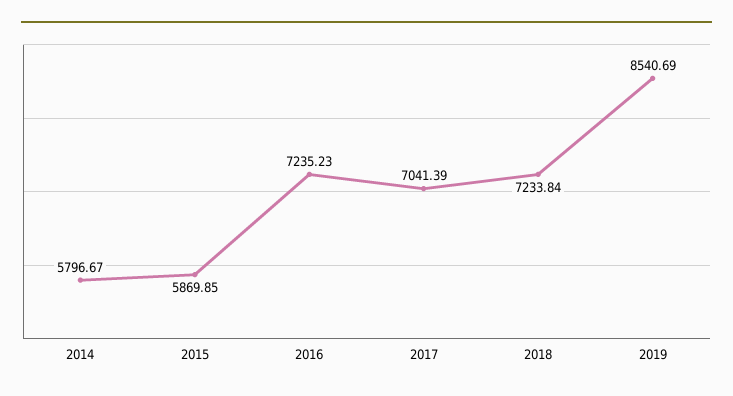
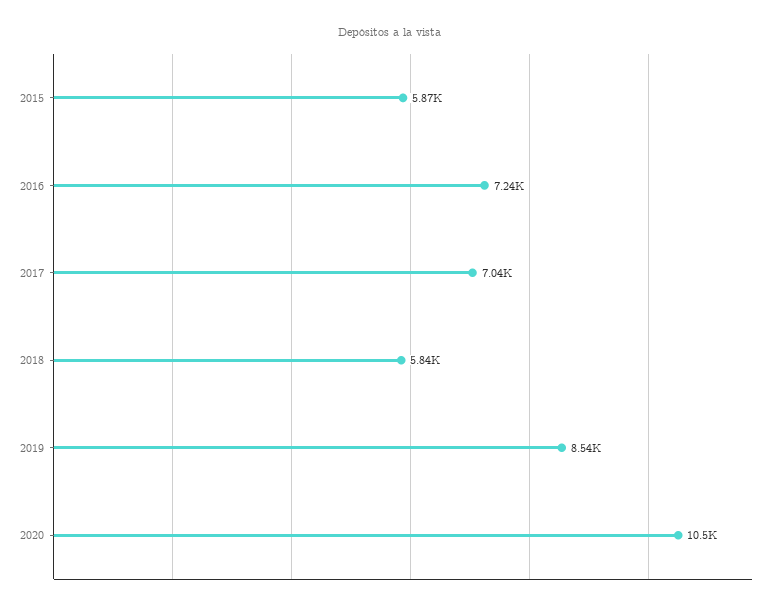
2014: 5796.67 -> none
2018: 7233.84 -> 5840
2020: none -> 10500

